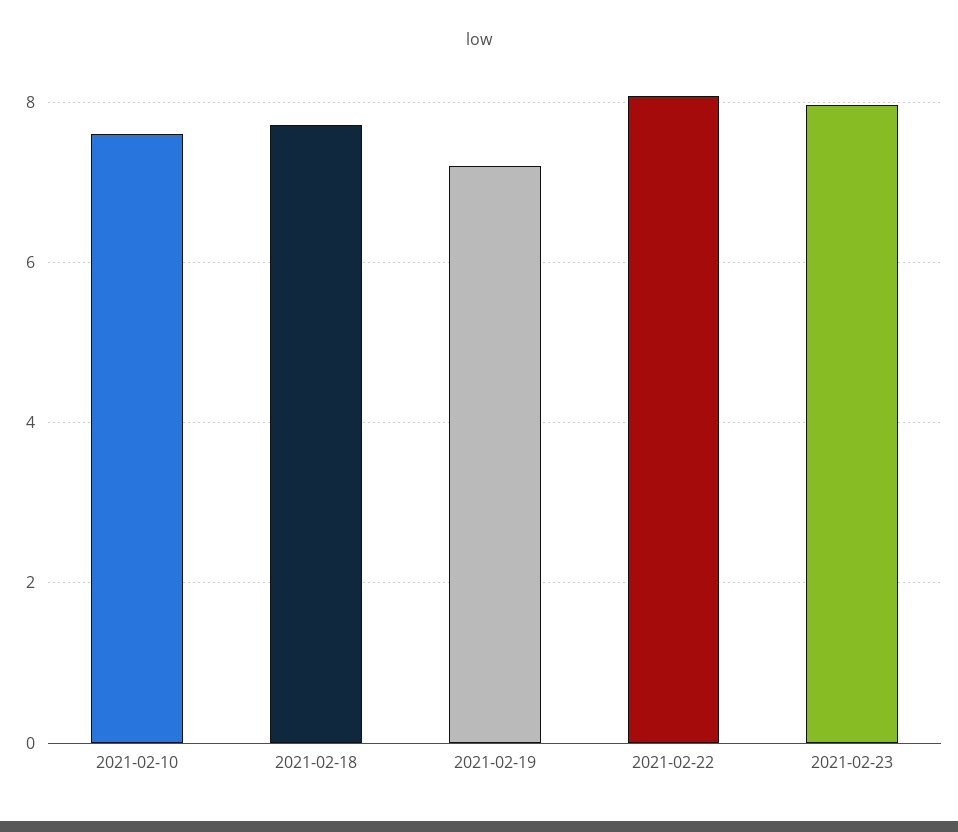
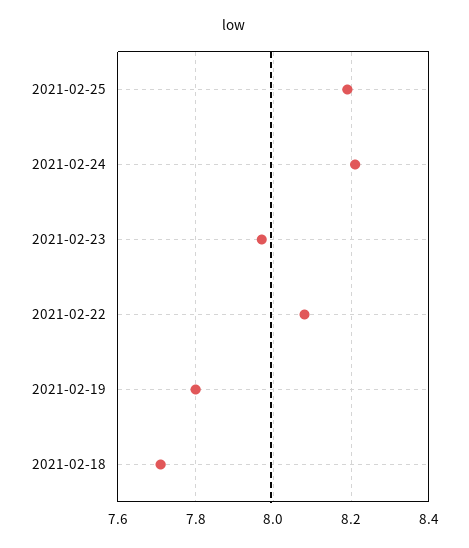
2021-02-10: 7.6 -> none
2021-02-19: 7.2 -> 7.8
2021-02-25: none -> 8.2
2021-02-24: none -> 8.2

